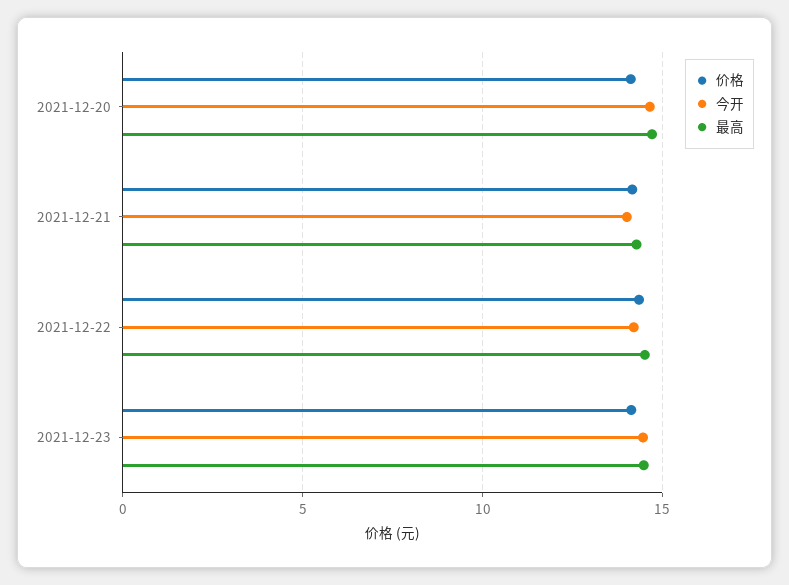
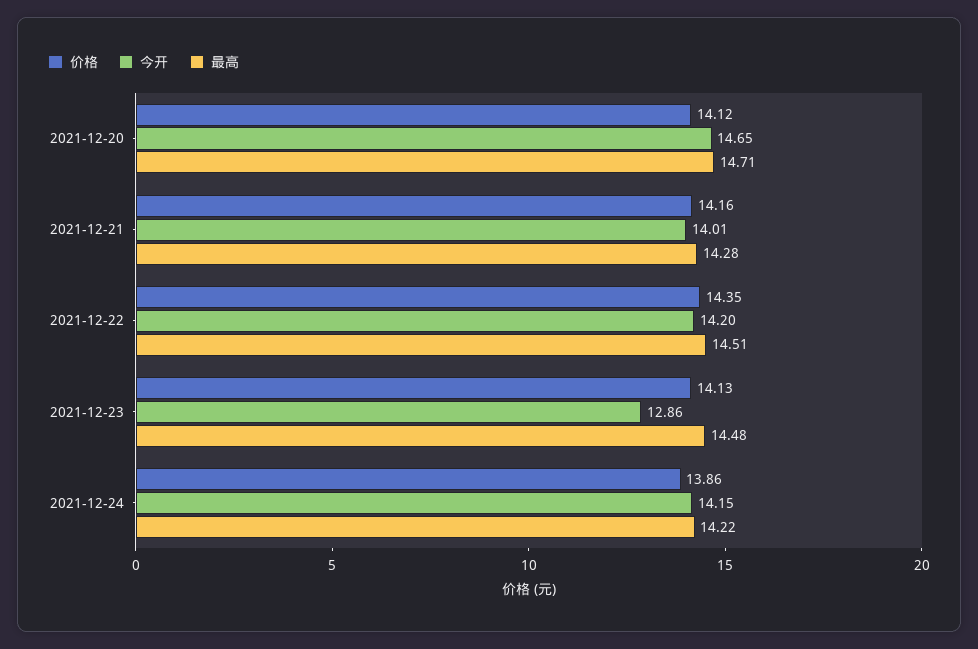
今开, 2021-12-23: 14.5 -> 12.86
价格, 2021-12-24: none -> 13.86
今开, 2021-12-24: none -> 14.15
最高, 2021-12-24: none -> 14.22

